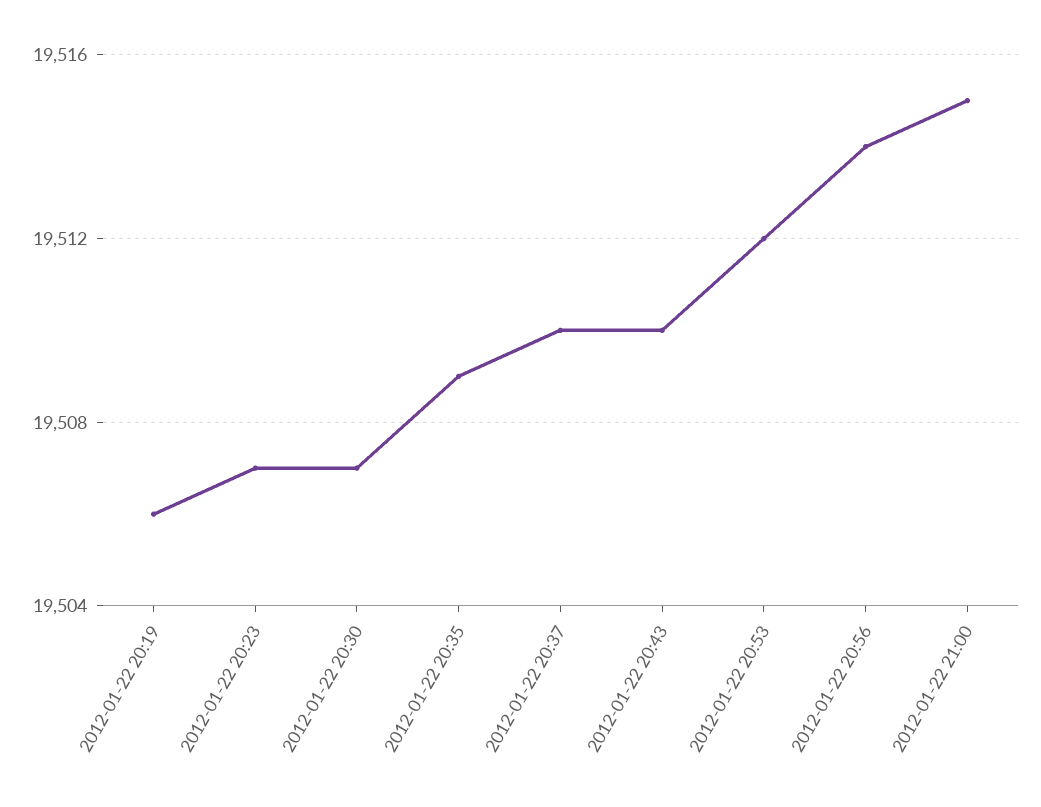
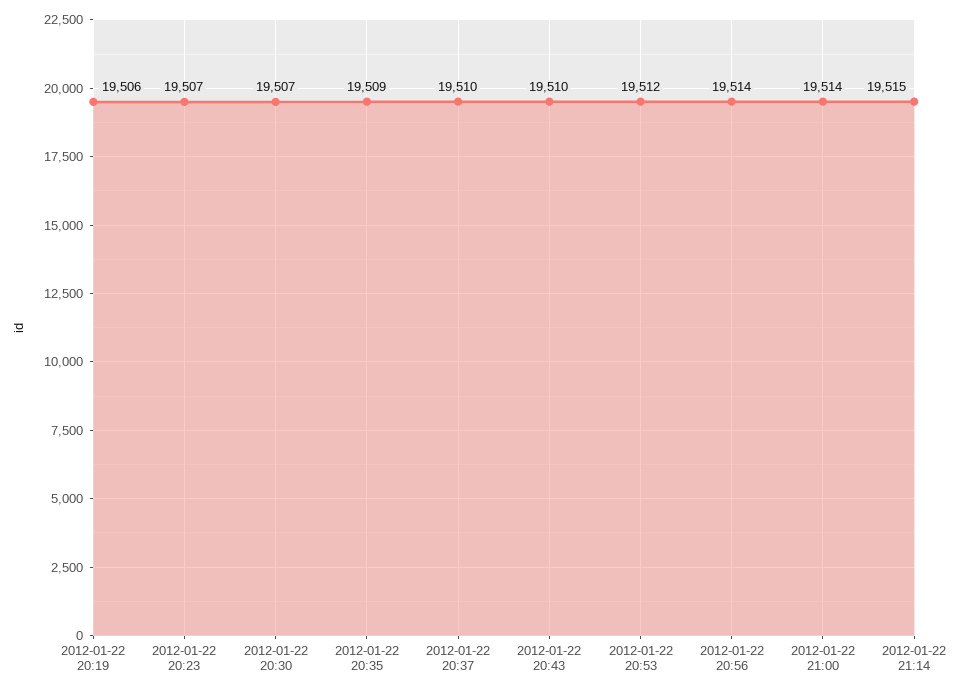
2012-01-22 21:00: 19515 -> 19514
2012-01-22 21:14: none -> 19515

